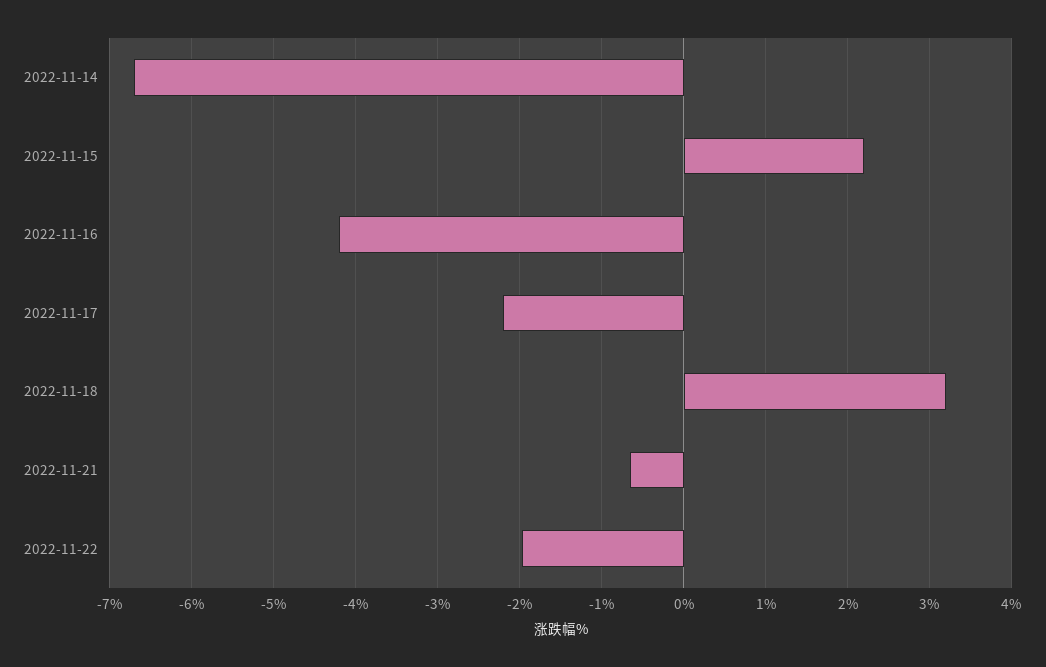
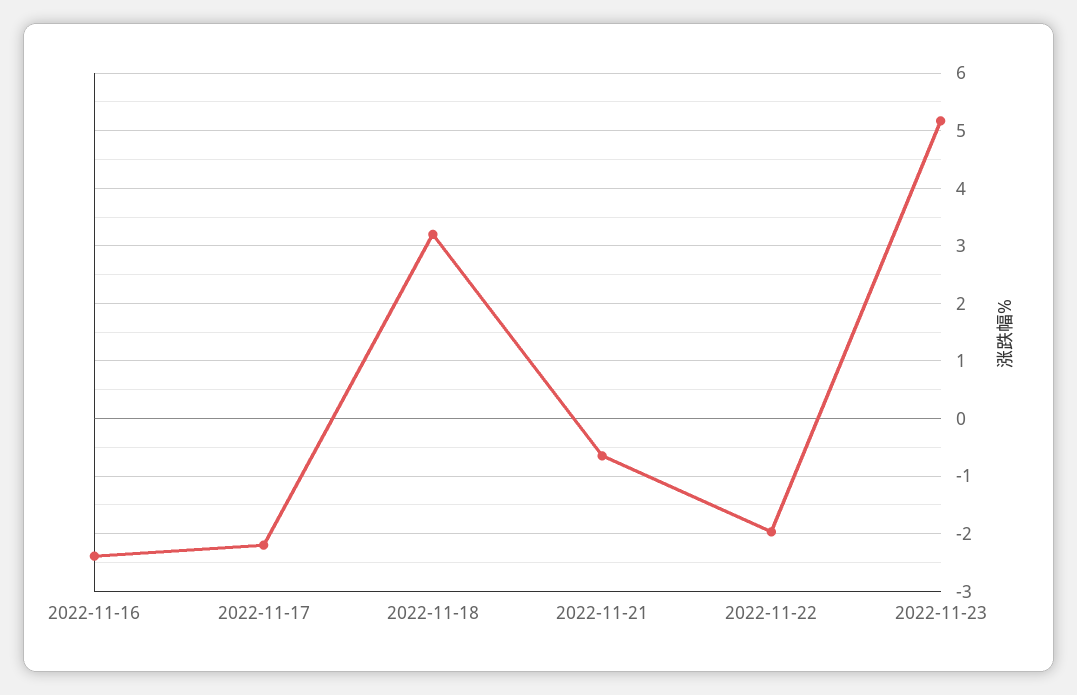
2022-11-14: -6.7 -> none
2022-11-15: 2.2 -> none
2022-11-16: -4.2 -> -2.4
2022-11-23: none -> 5.2

